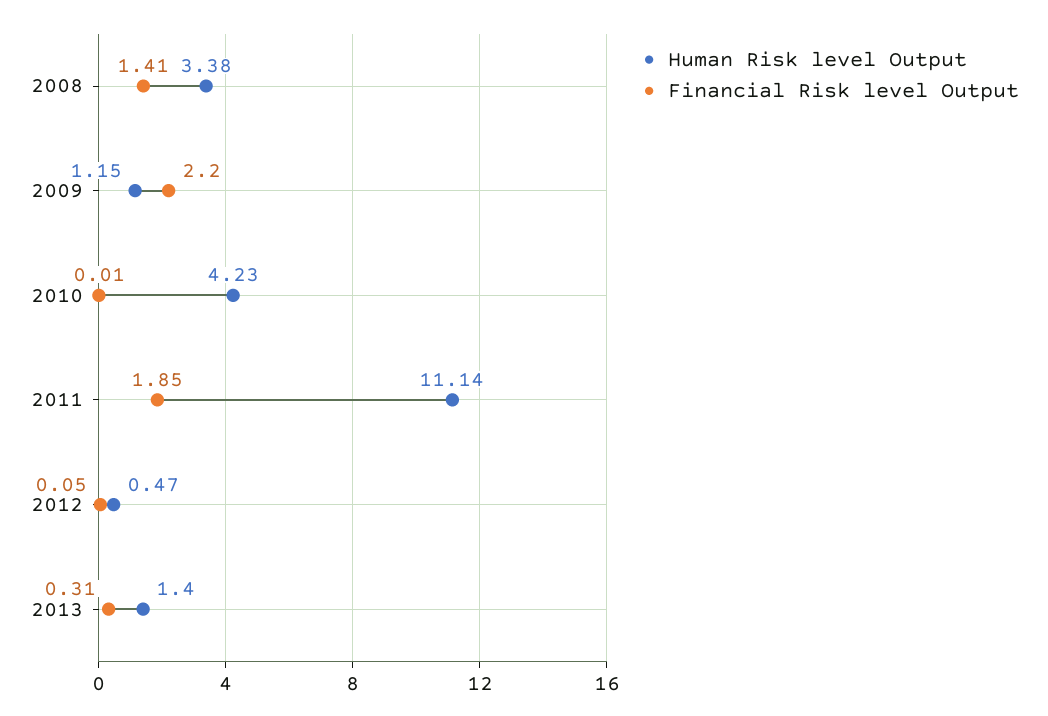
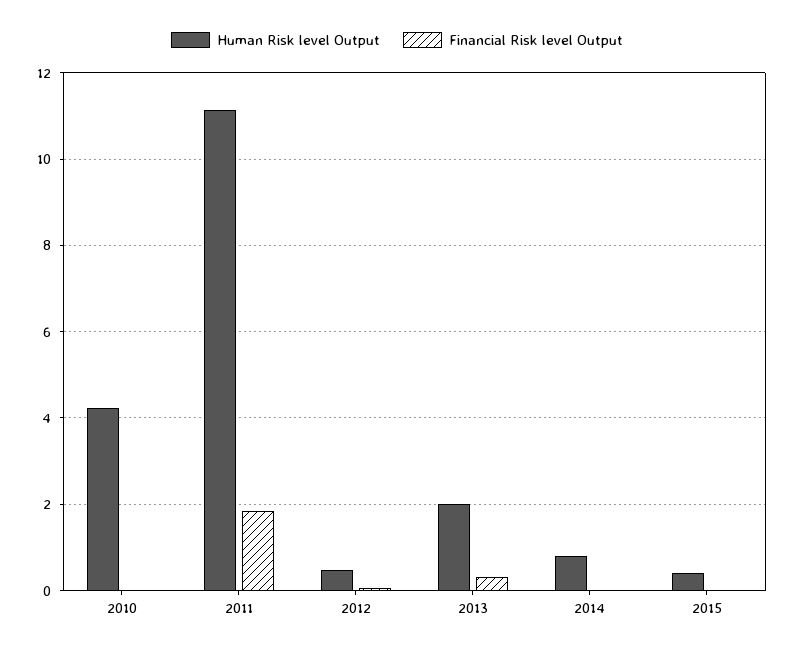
Human Risk level Output, 2008: 3.38 -> none
Financial Risk level Output, 2008: 1.41 -> none
Human Risk level Output, 2009: 1.15 -> none
Financial Risk level Output, 2009: 2.2 -> none
Human Risk level Output, 2013: 1.4 -> 2
Human Risk level Output, 2014: none -> 0.8
Financial Risk level Output, 2014: none -> 0
Human Risk level Output, 2015: none -> 0.4
Financial Risk level Output, 2015: none -> 0

